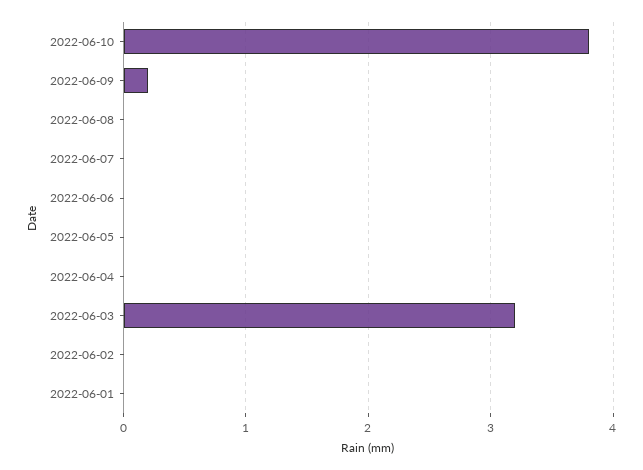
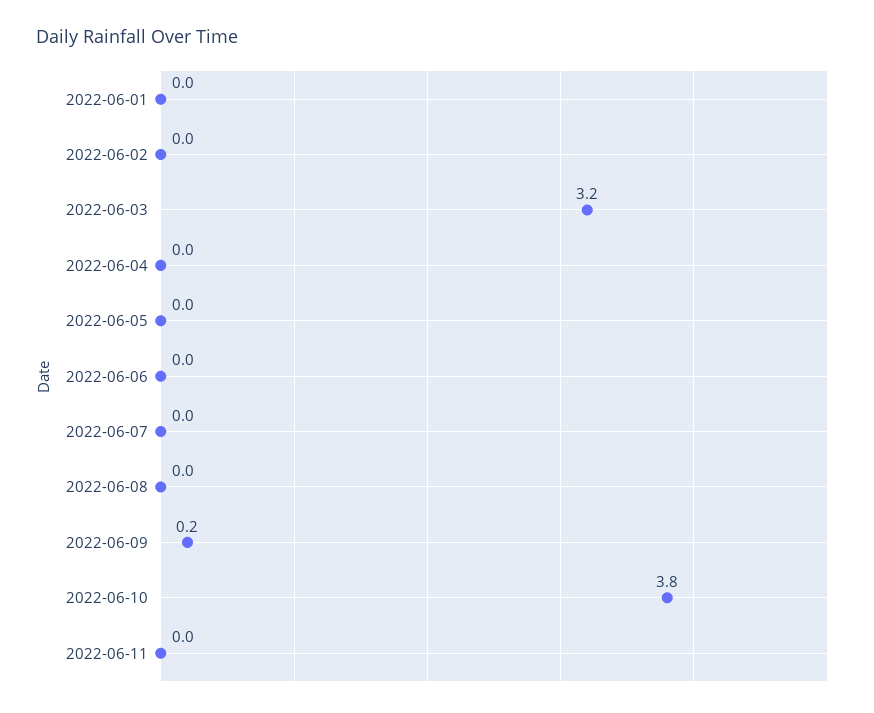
2022-06-11: none -> 0

